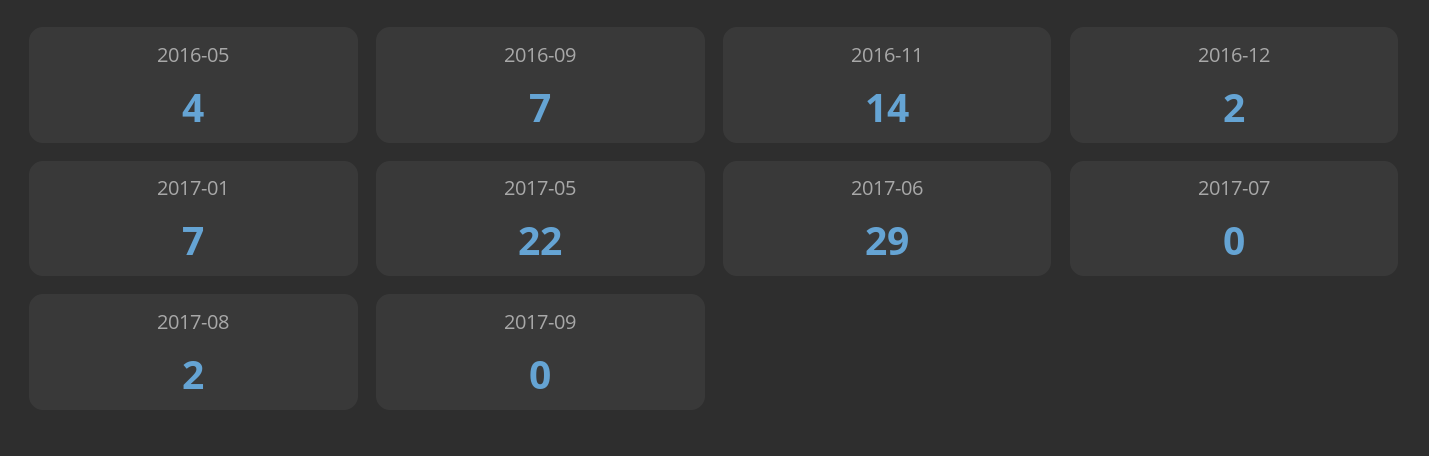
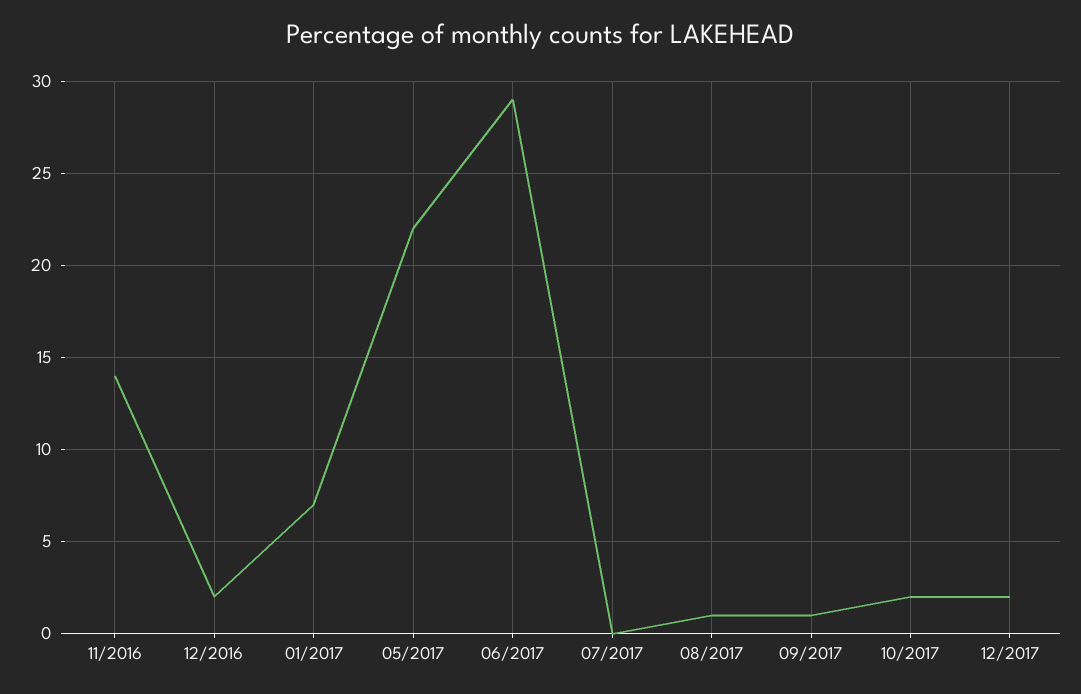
2016-05: 4 -> none
2016-09: 7 -> none
2017-08: 2 -> 1
2017-09: 0 -> 1
10/2017: none -> 2
12/2017: none -> 2

